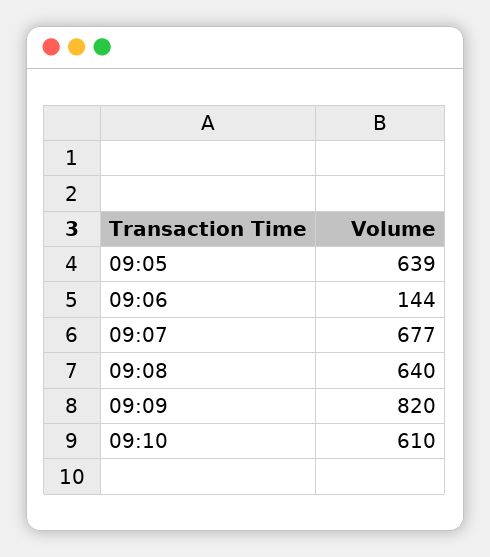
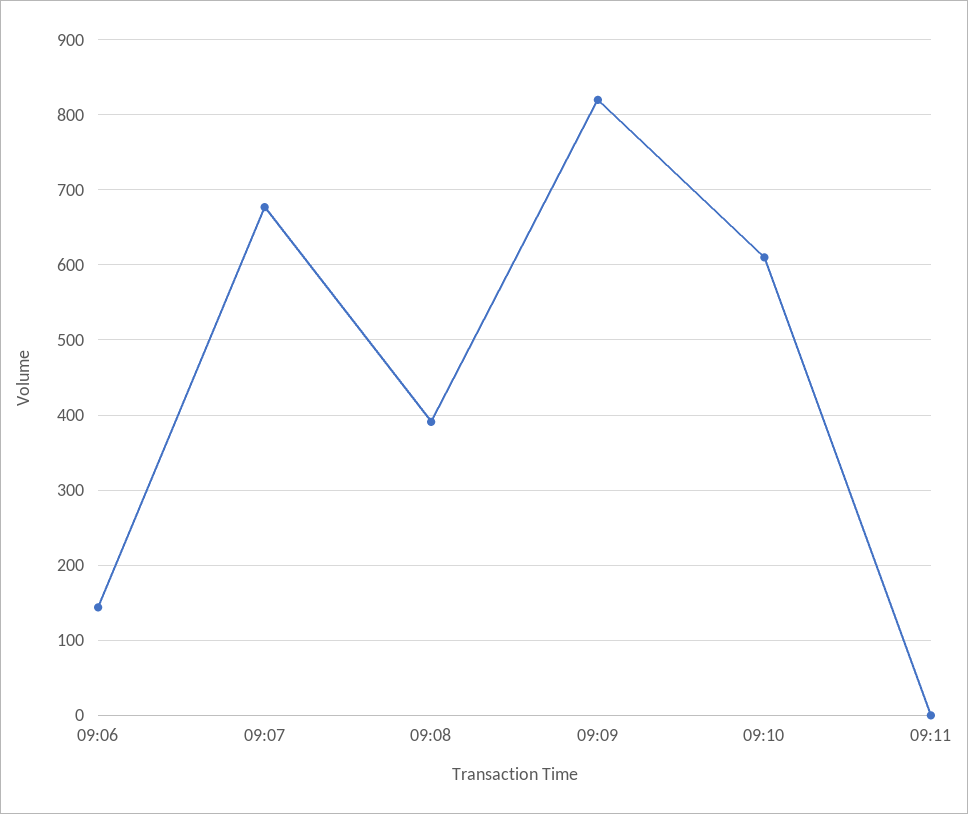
09:05: 639 -> none
09:08: 640 -> 390
09:11: none -> 0

